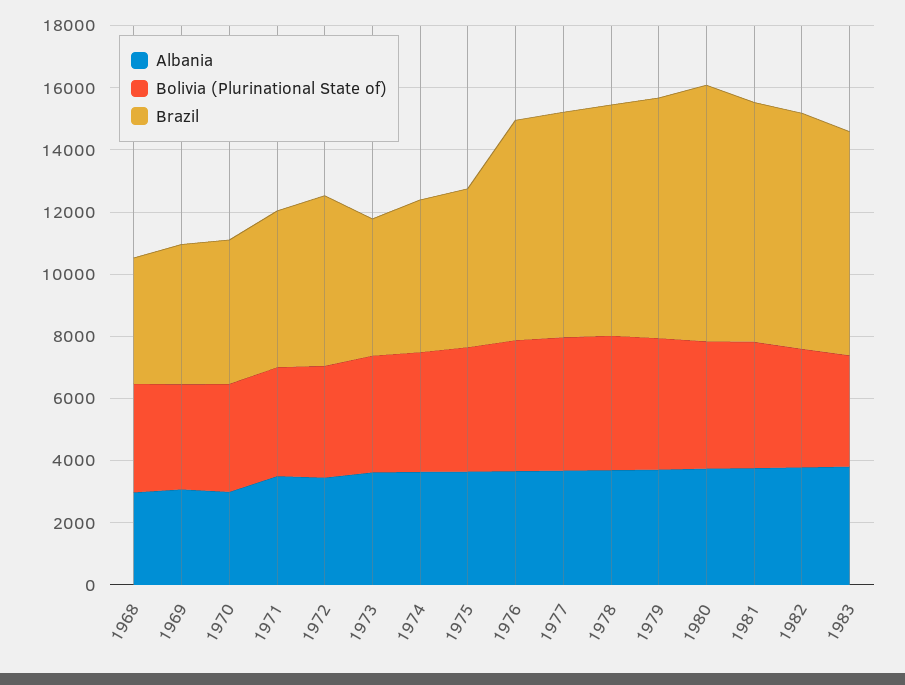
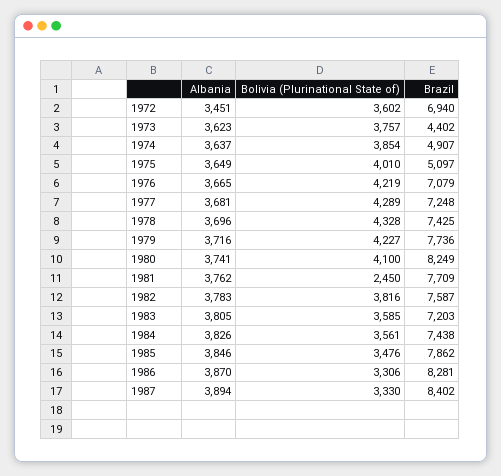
Albania, 1968: 3000 -> none
Bolivia (Plurinational State of), 1968: 3500 -> none
Brazil, 1968: 4000 -> none
Albania, 1969: 3000 -> none
Bolivia (Plurinational State of), 1969: 3500 -> none
Brazil, 1969: 4500 -> none
Albania, 1970: 3000 -> none
Bolivia (Plurinational State of), 1970: 3500 -> none
Brazil, 1970: 4500 -> none
Albania, 1971: 3500 -> none
Bolivia (Plurinational State of), 1971: 3500 -> none
Brazil, 1971: 5000 -> none
Brazil, 1972: 5500 -> 6940
Bolivia (Plurinational State of), 1981: 4000 -> 2450
Albania, 1984: none -> 3826
Bolivia (Plurinational State of), 1984: none -> 3561
Brazil, 1984: none -> 7438
Albania, 1985: none -> 3846
Bolivia (Plurinational State of), 1985: none -> 3476
Brazil, 1985: none -> 7862
Albania, 1986: none -> 3870
Bolivia (Plurinational State of), 1986: none -> 3306
Brazil, 1986: none -> 8281
Albania, 1987: none -> 3894
Bolivia (Plurinational State of), 1987: none -> 3330
Brazil, 1987: none -> 8402

